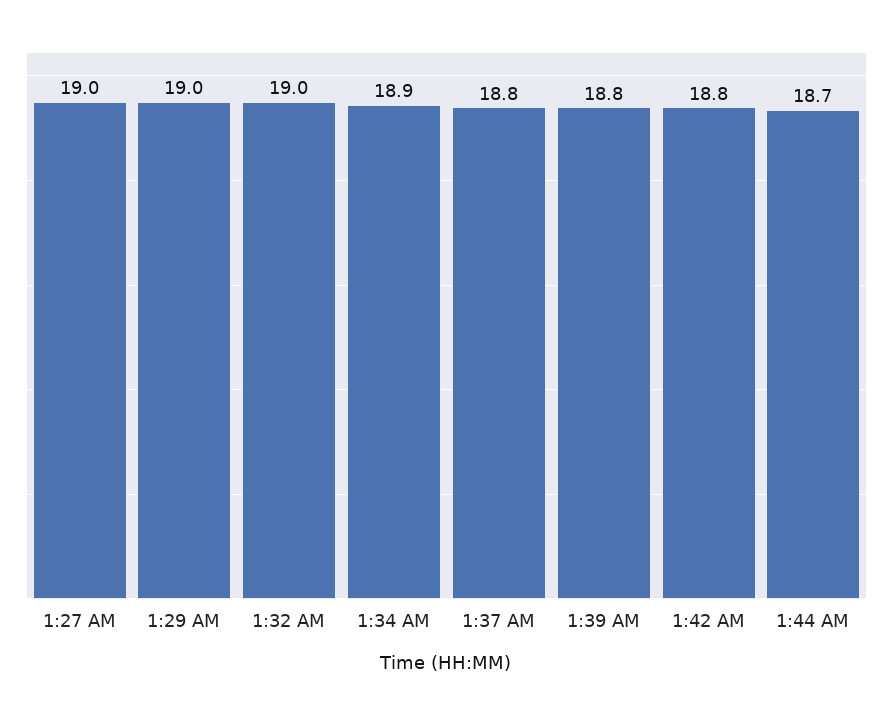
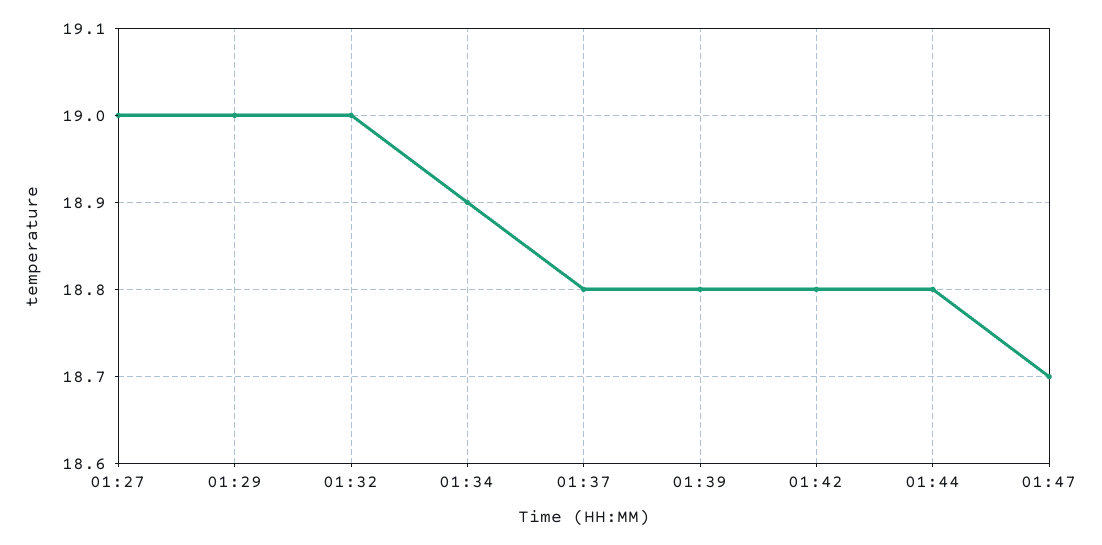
1:44 AM: 18.7 -> 18.8
01:47: none -> 18.7

